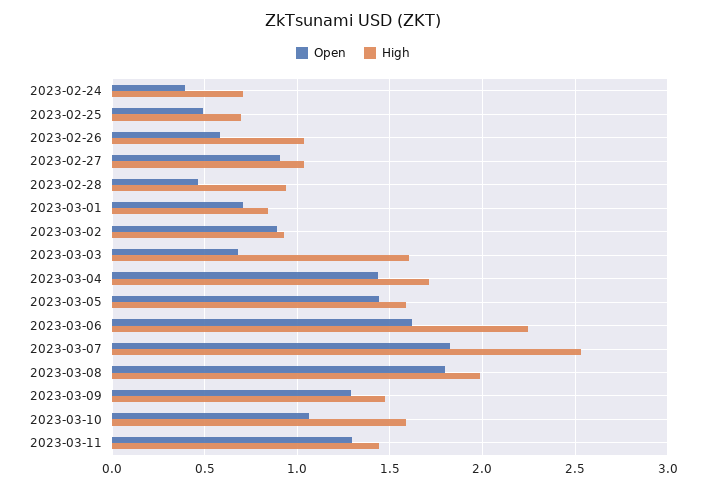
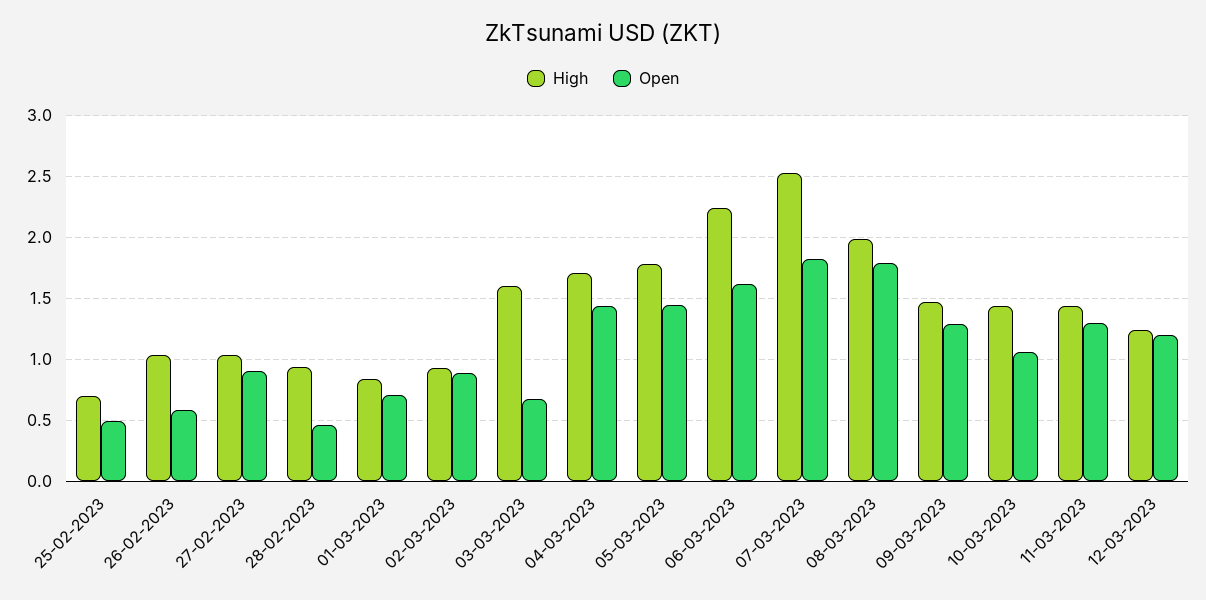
Open, 2023-02-24: 0.4 -> none
High, 2023-02-24: 0.7 -> none
High, 2023-03-05: 1.6 -> 1.8
High, 2023-03-10: 1.6 -> 1.45
High, 12-03-2023: none -> 1.25
Open, 12-03-2023: none -> 1.2

